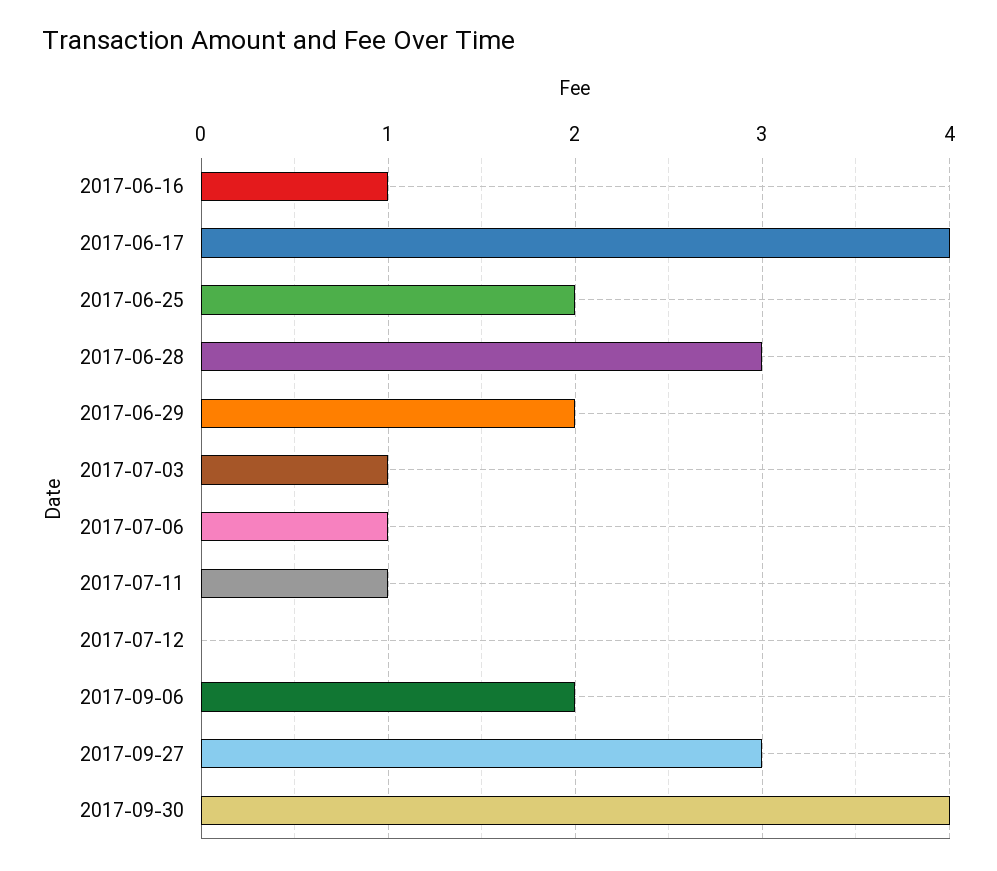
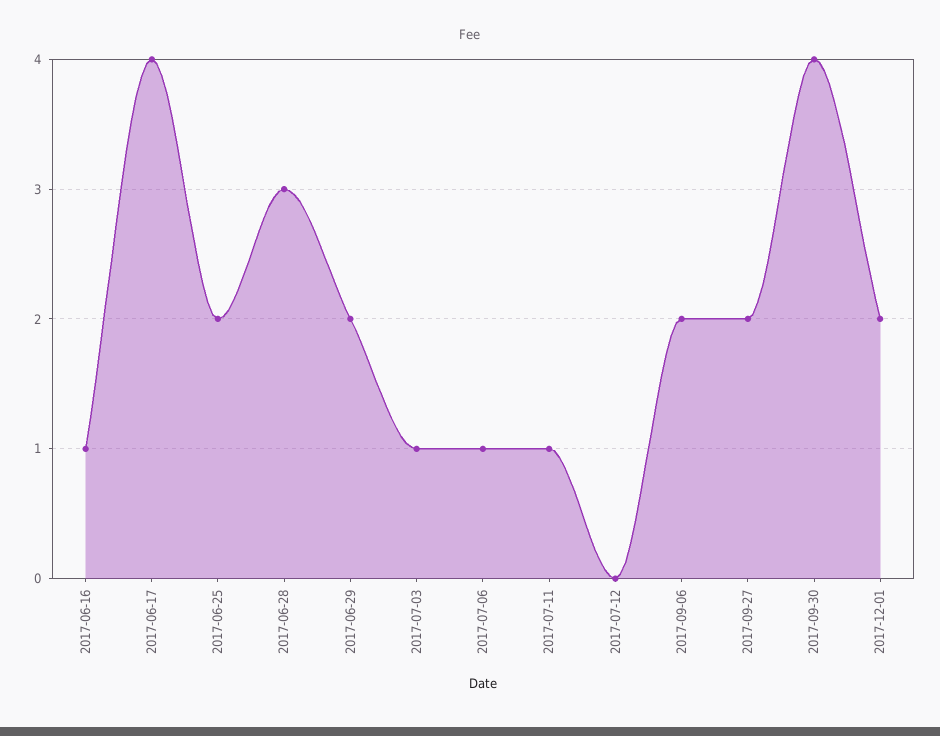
2017-09-27: 3 -> 2
2017-12-01: none -> 2

